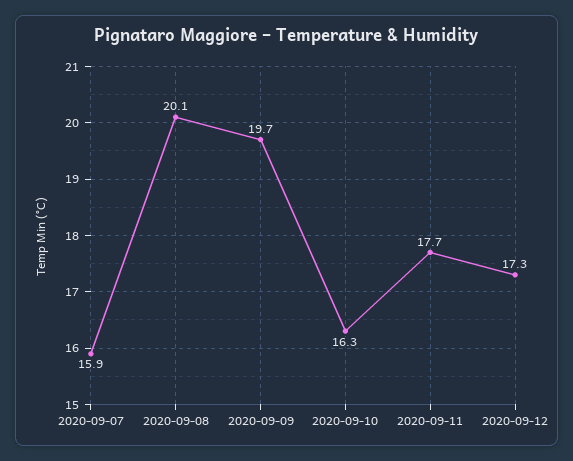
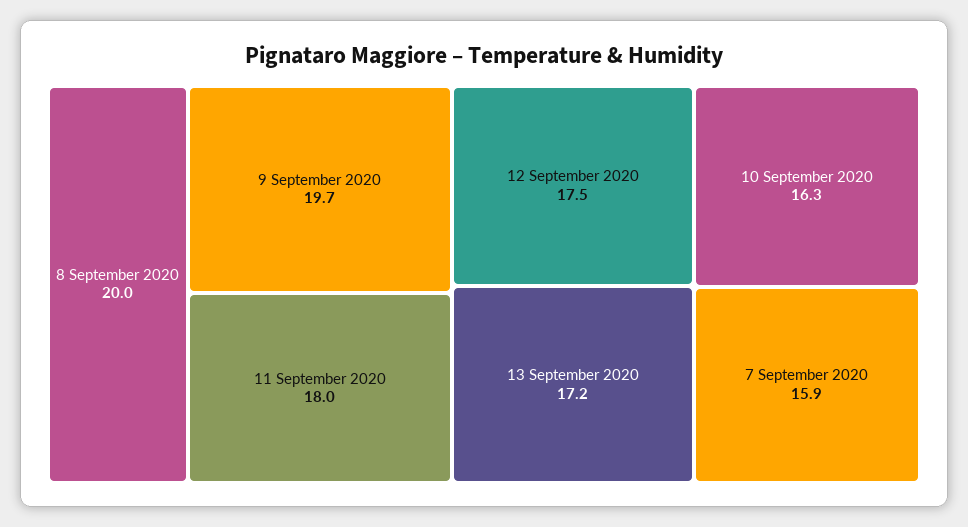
2020-09-08: 20.1 -> 20
2020-09-11: 17.7 -> 18
2020-09-12: 17.3 -> 17.5
13 September 2020: none -> 17.2

